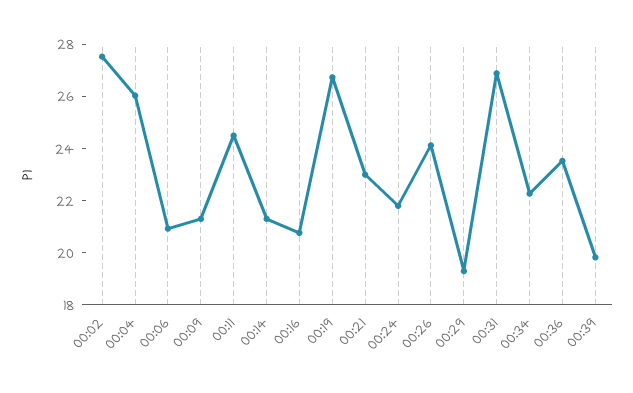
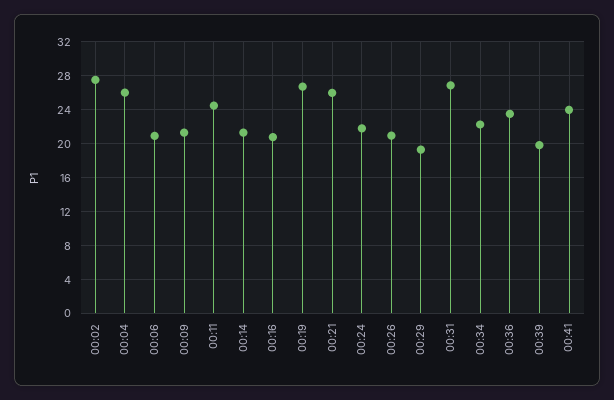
00:21: 23 -> 26
00:26: 24 -> 21
00:41: none -> 24

